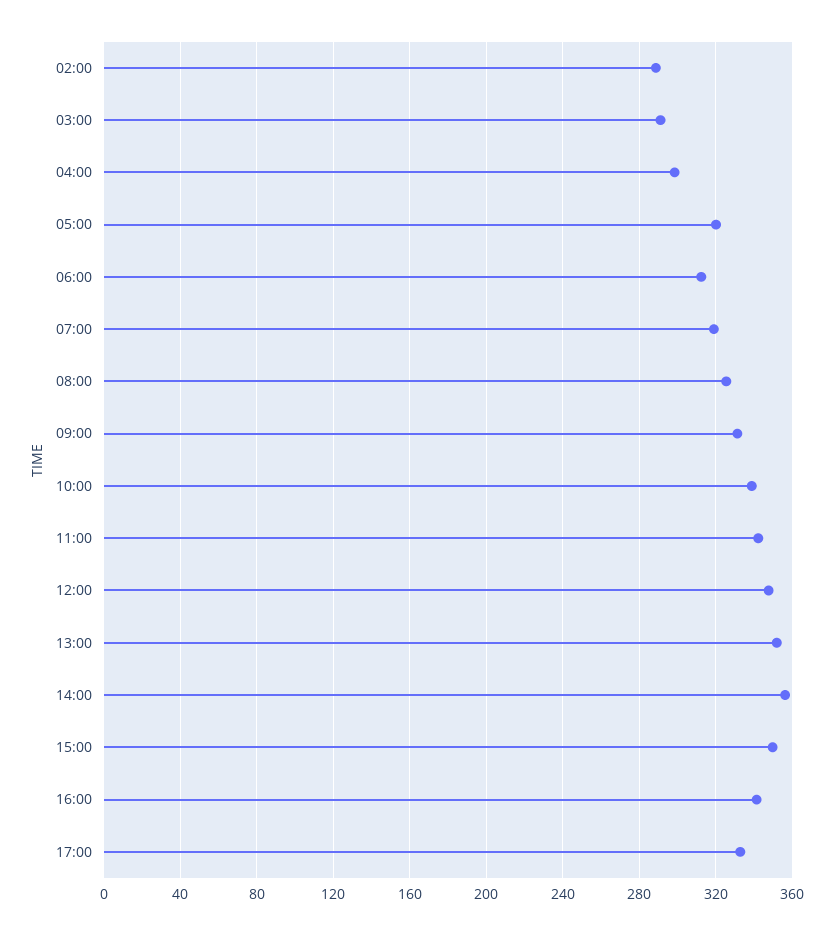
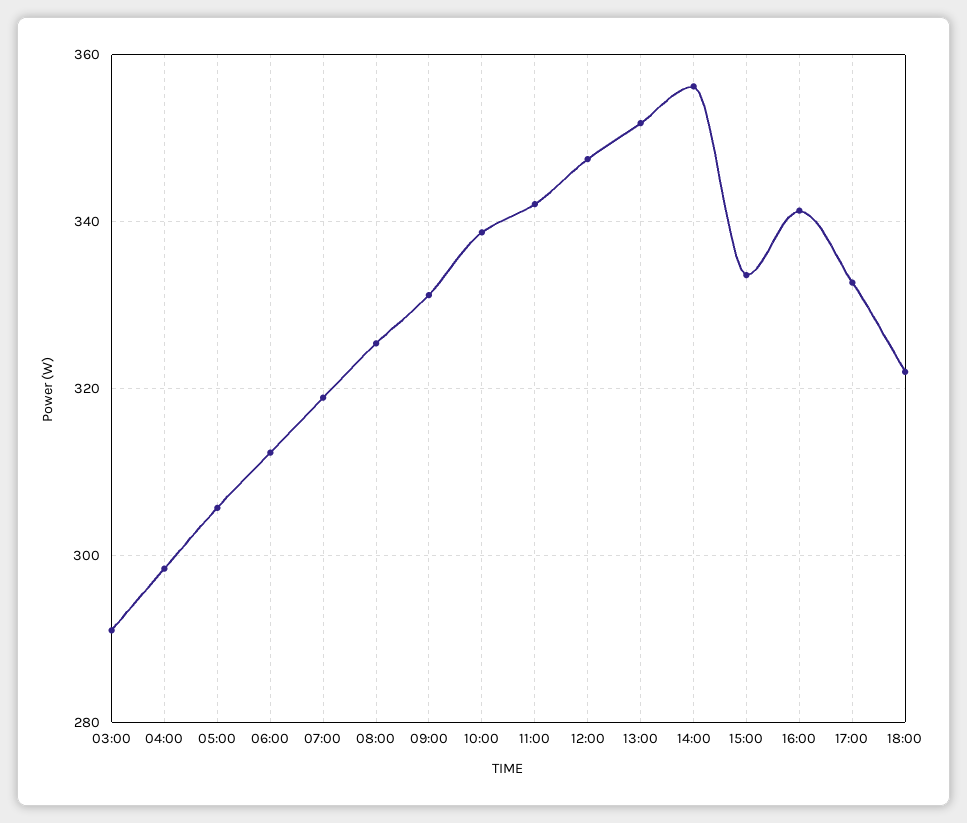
02:00: 290 -> none
05:00: 320 -> 306
15:00: 350 -> 334
18:00: none -> 322

